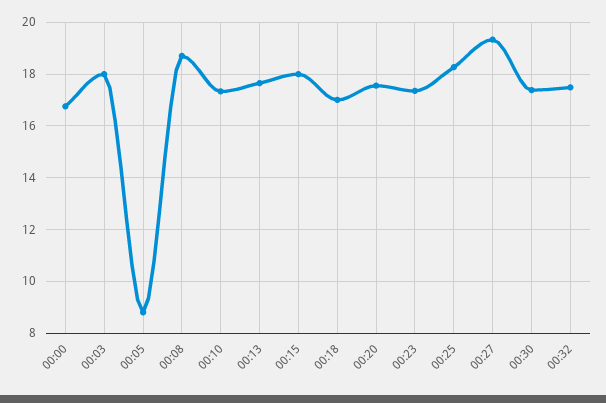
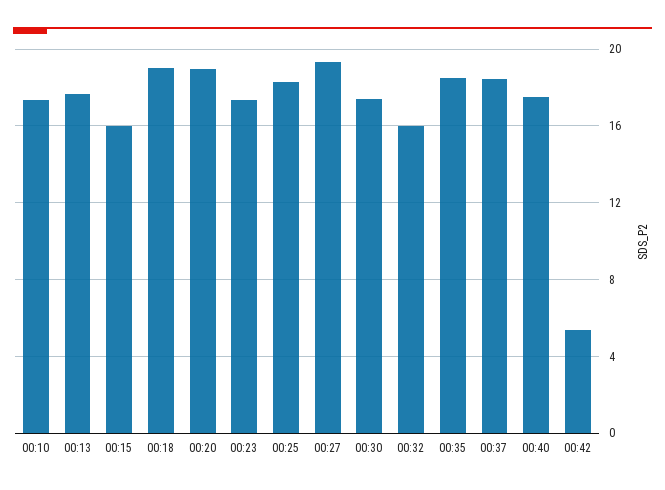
00:00: 16.75 -> none
00:03: 18 -> none
00:05: 8.75 -> none
00:08: 18.75 -> none
00:15: 18 -> 16
00:18: 17 -> 19
00:20: 17.5 -> 19
00:32: 17.5 -> 16
00:35: none -> 18.5
00:37: none -> 18.5
00:40: none -> 17.5
00:42: none -> 5.5

